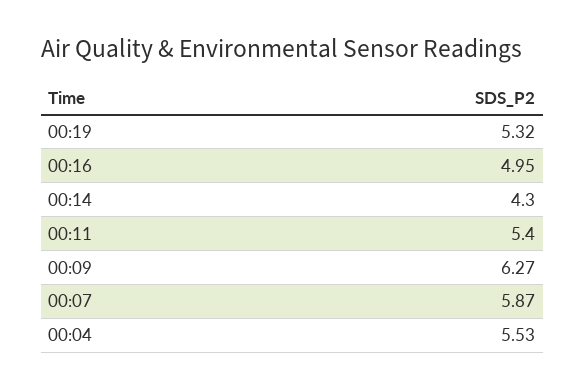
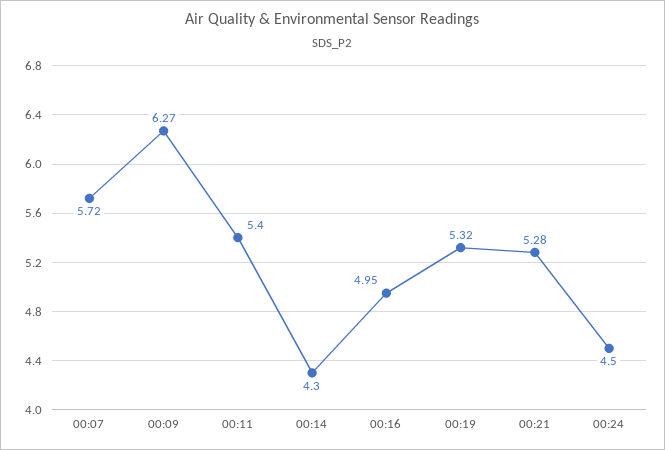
00:07: 5.87 -> 5.72
00:04: 5.53 -> none
00:21: none -> 5.28
00:24: none -> 4.5

